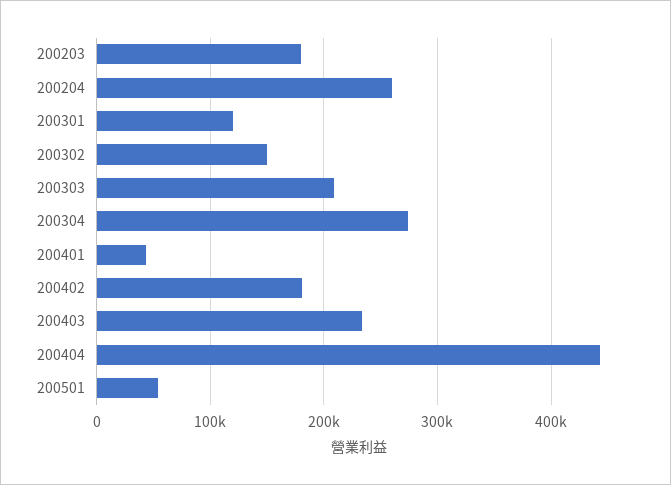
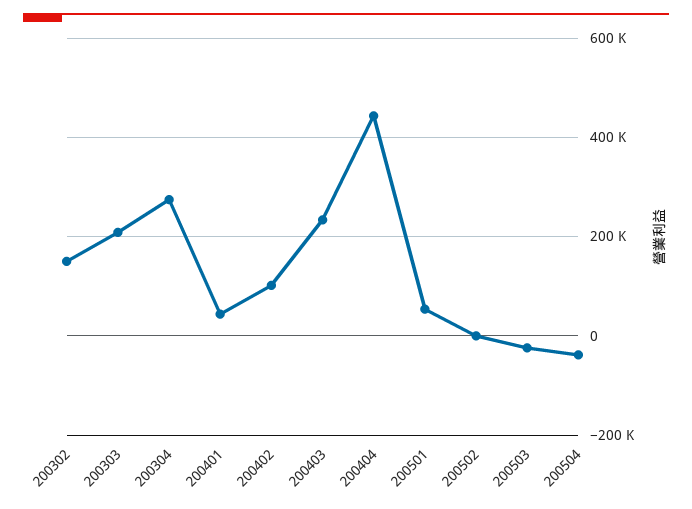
200203: 180000 -> none
200204: 260000 -> none
200301: 120000 -> none
200402: 180000 -> 100000
200502: none -> 0
200503: none -> -20000
200504: none -> -40000

